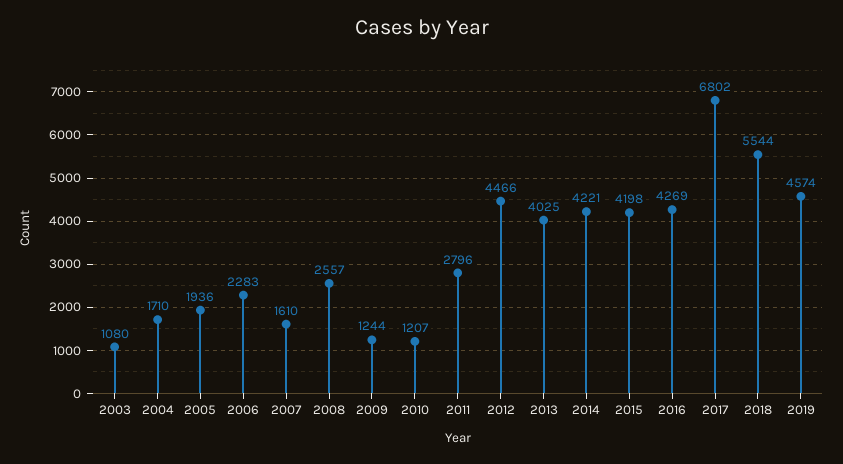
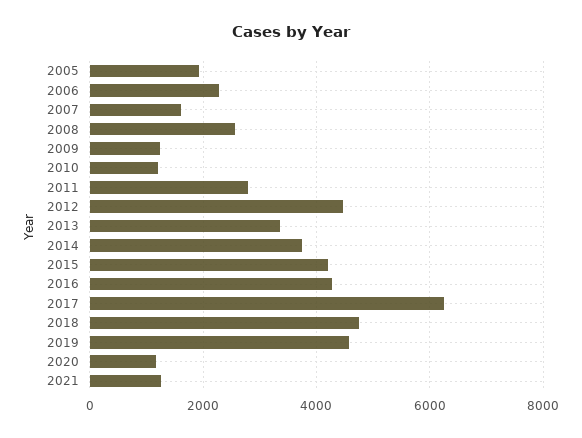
2003: 1080 -> none
2004: 1710 -> none
2013: 4025 -> 3400
2014: 4221 -> 3800
2017: 6802 -> 6200
2018: 5544 -> 4800
2020: none -> 1200
2021: none -> 1200

